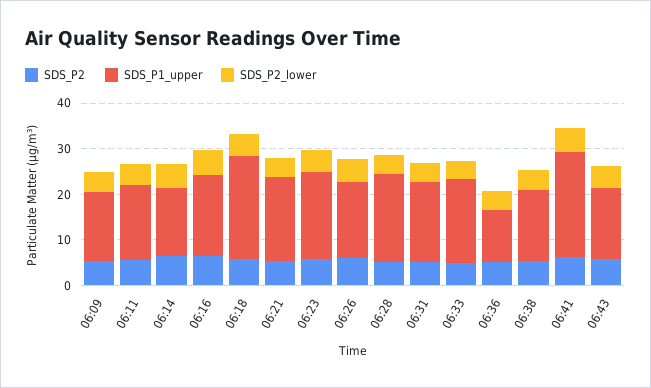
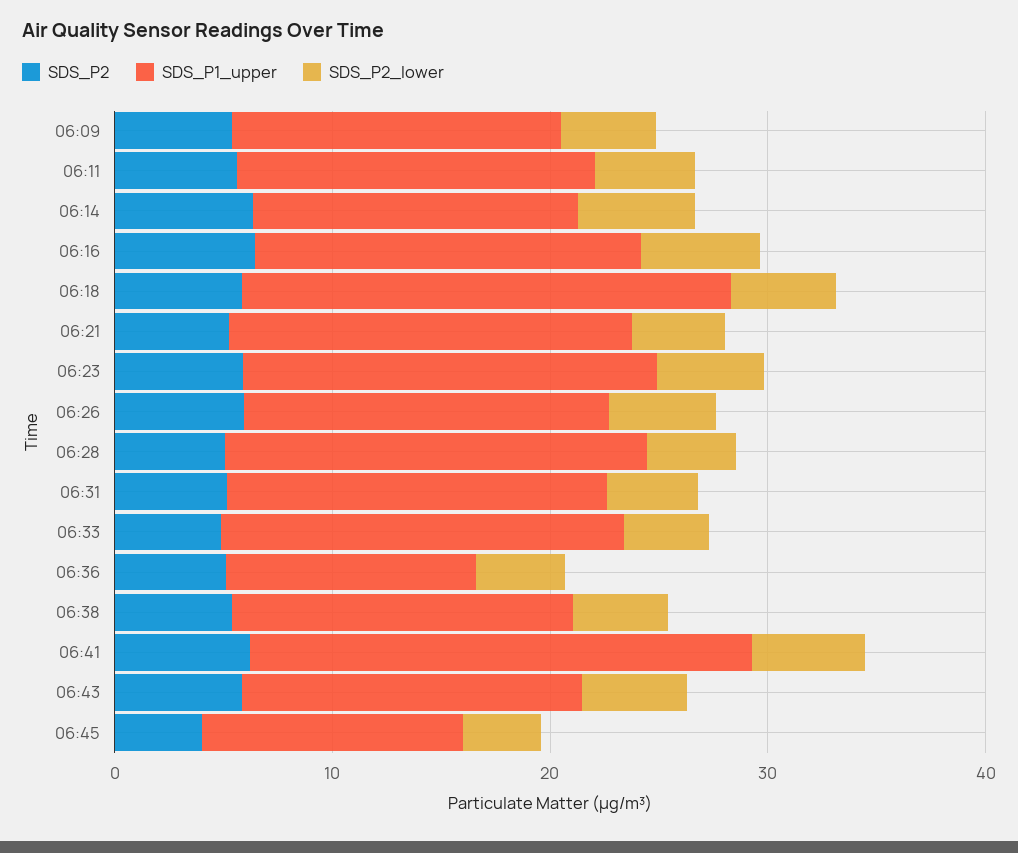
SDS_P2, 06:45: none -> 4
SDS_P1_upper, 06:45: none -> 12
SDS_P2_lower, 06:45: none -> 4

